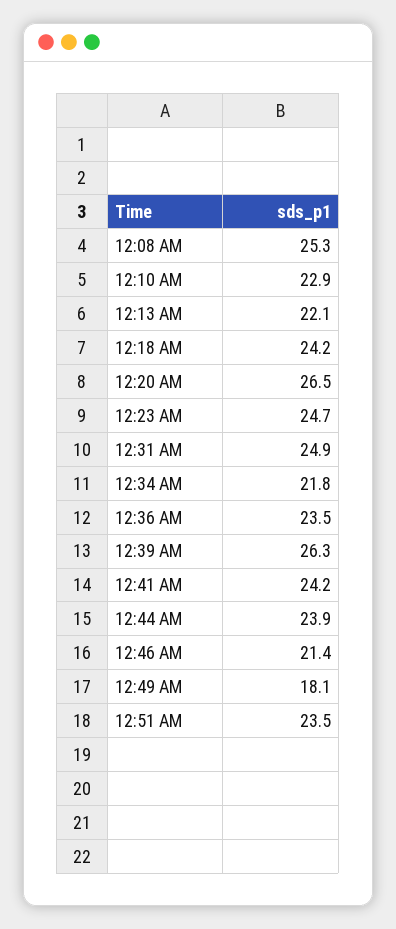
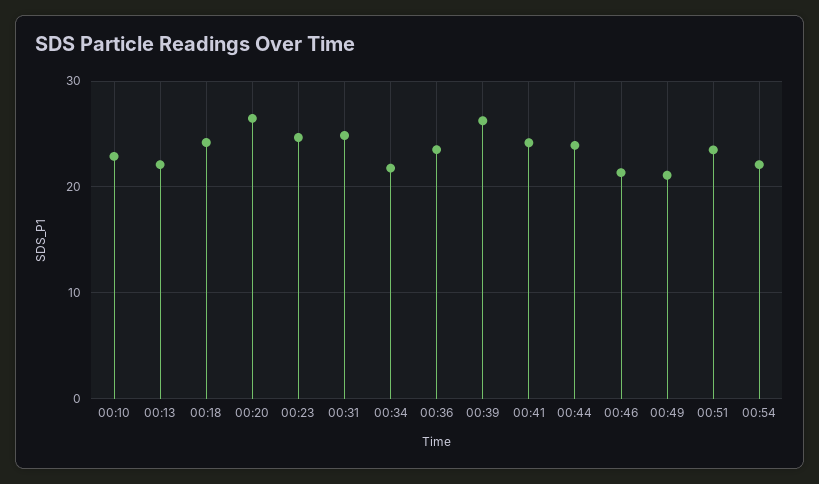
12:08 AM: 25.3 -> none
12:49 AM: 18.1 -> 21
00:54: none -> 22

